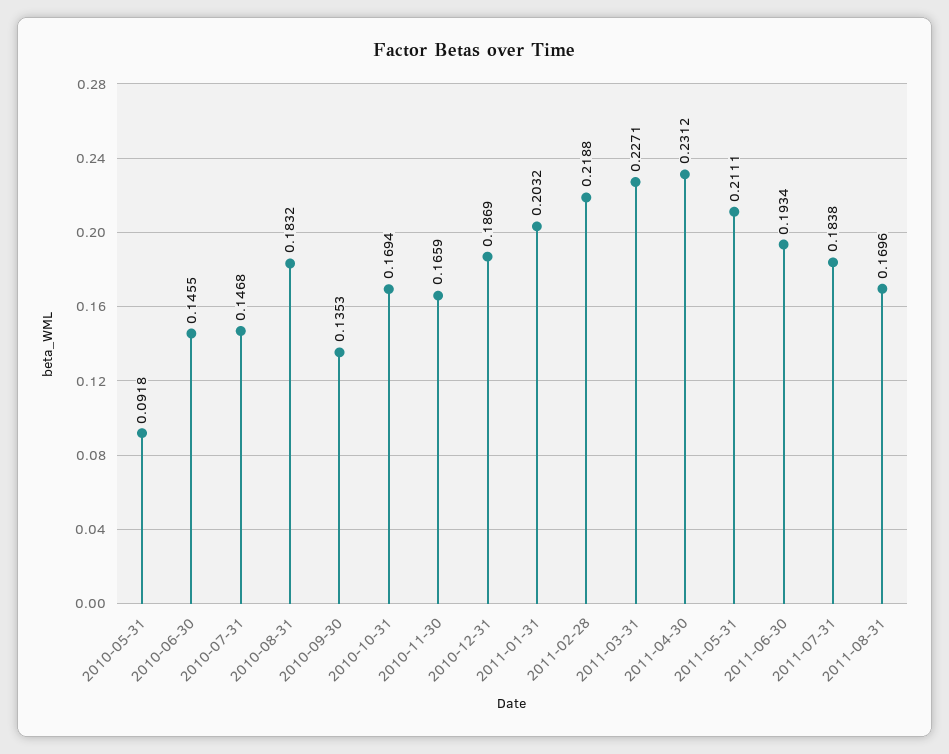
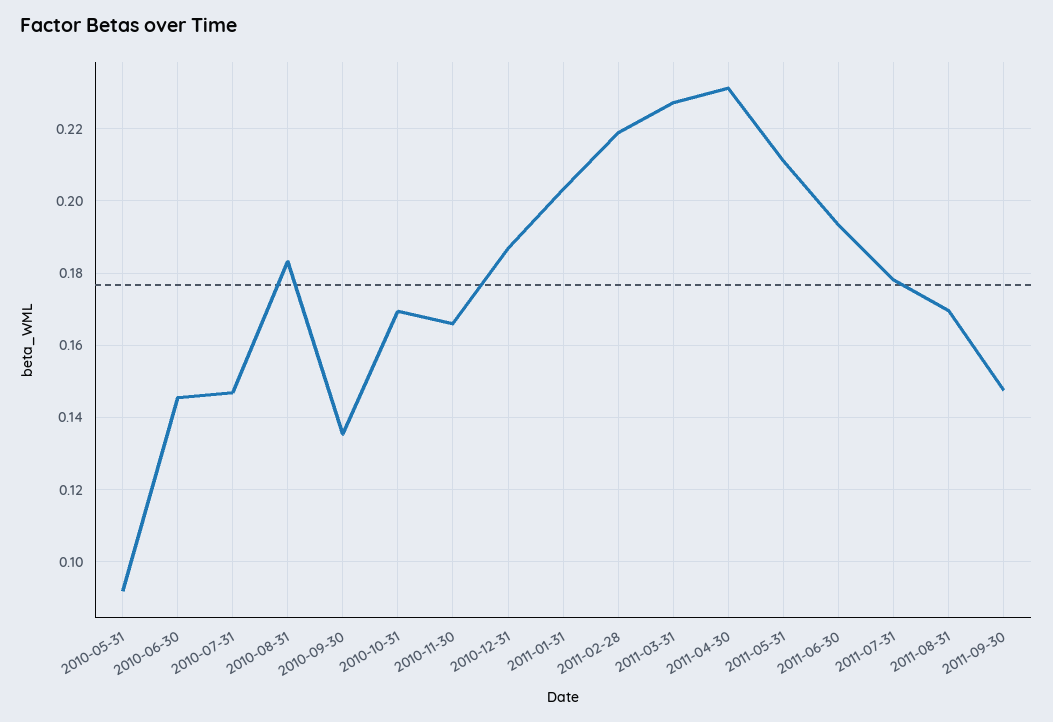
2011-07-31: 0.1838 -> 0.178
2011-09-30: none -> 0.148

